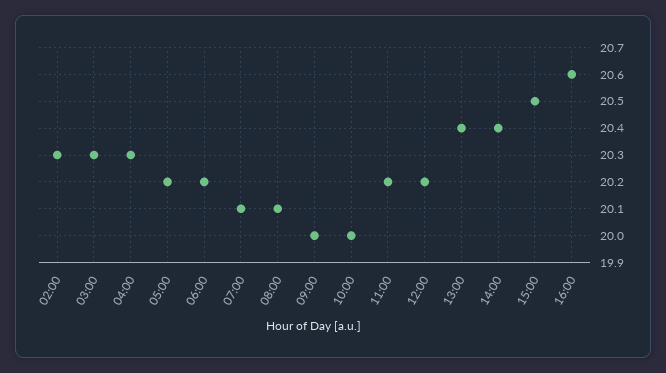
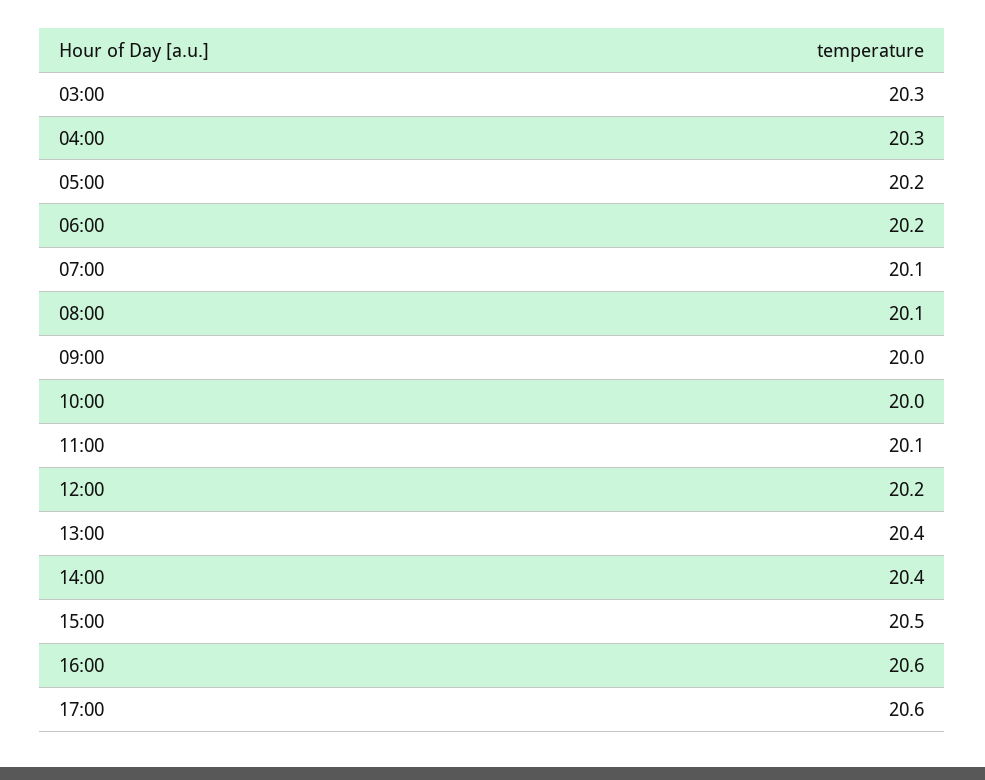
02:00: 20.3 -> none
11:00: 20.2 -> 20.1
17:00: none -> 20.6

